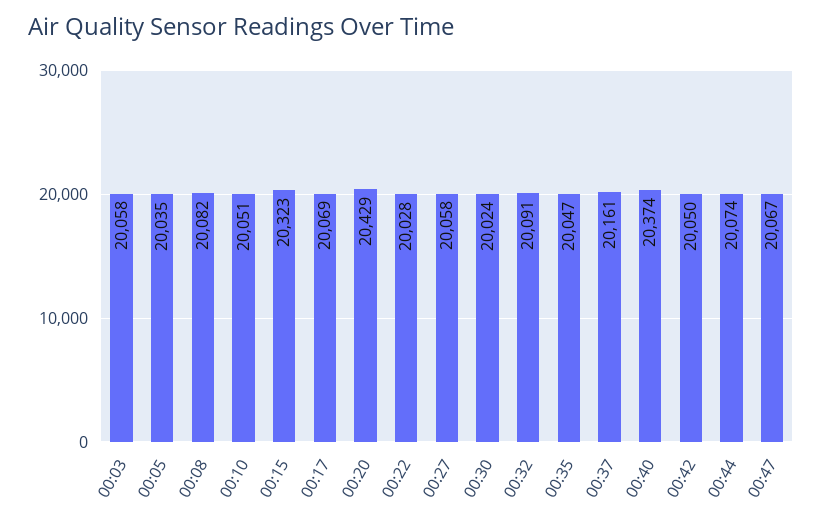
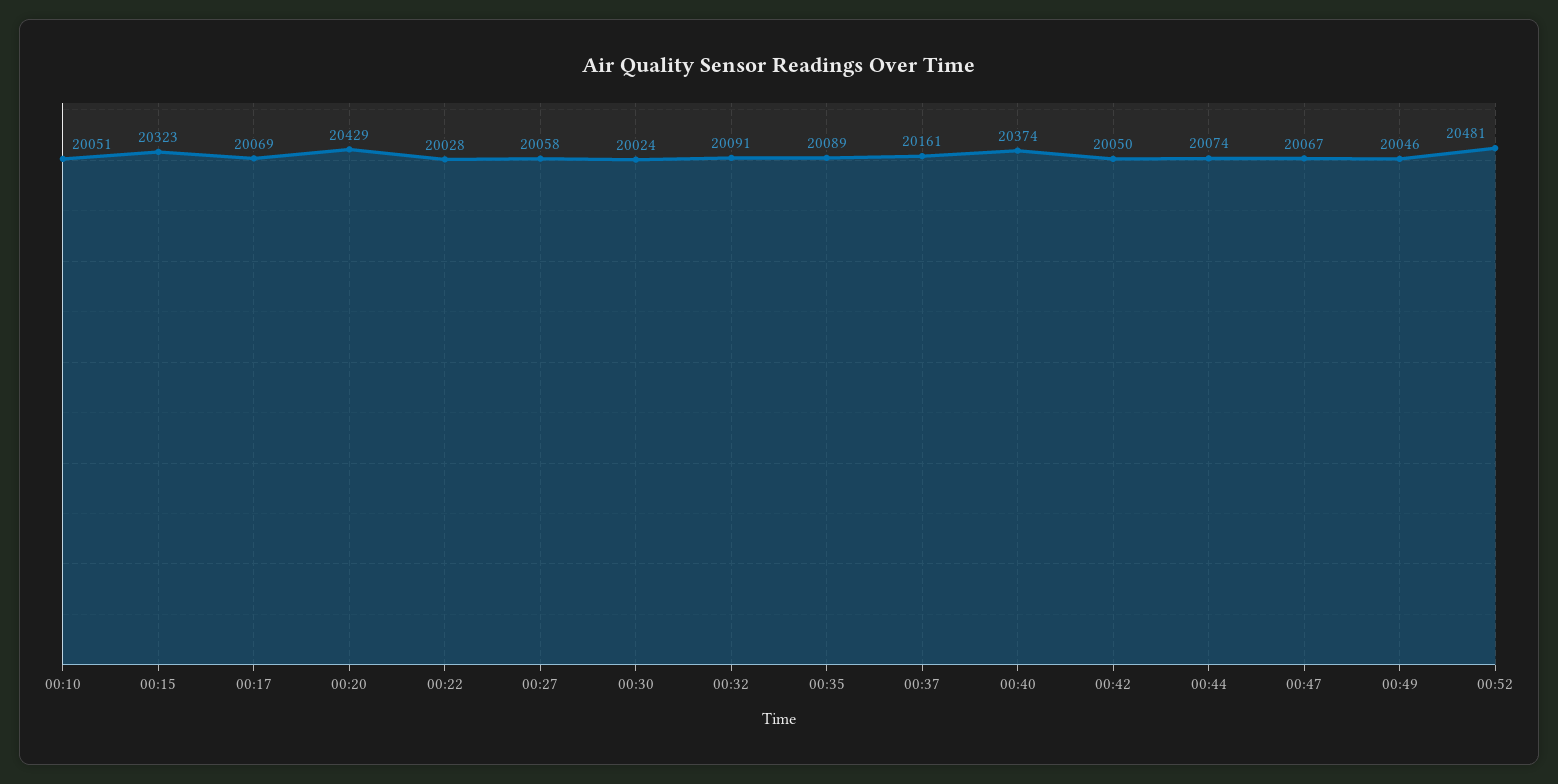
00:03: 20058 -> none
00:05: 20035 -> none
00:08: 20082 -> none
00:35: 20047 -> 20089
00:49: none -> 20046
00:52: none -> 20481

